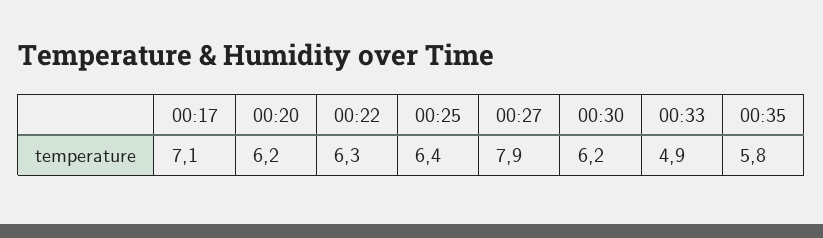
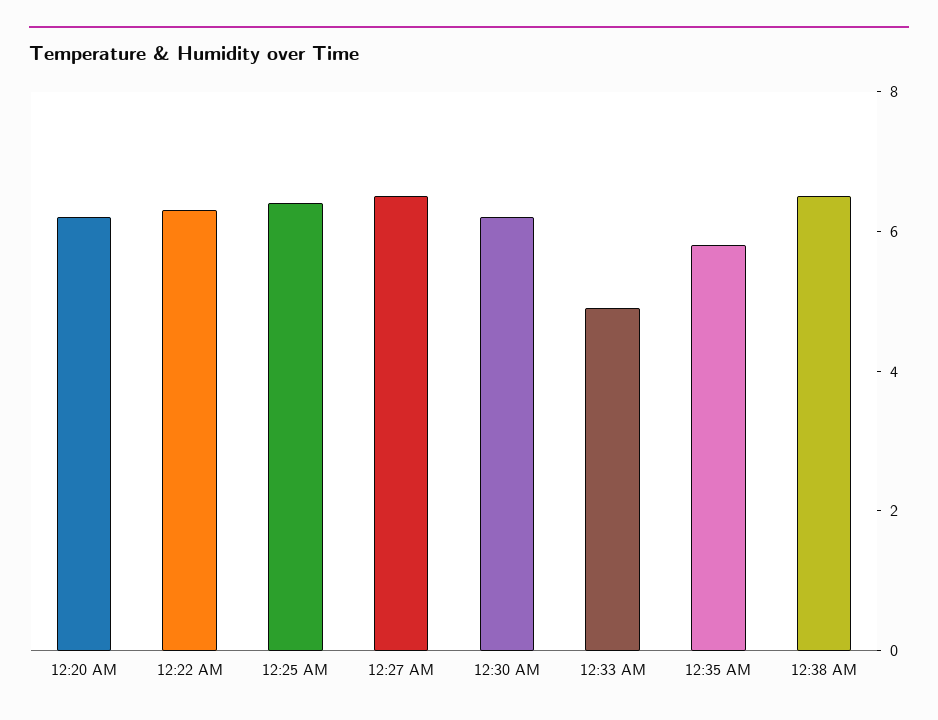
00:17: 7.1 -> none
00:27: 7.9 -> 6.5
12:38 AM: none -> 6.5

